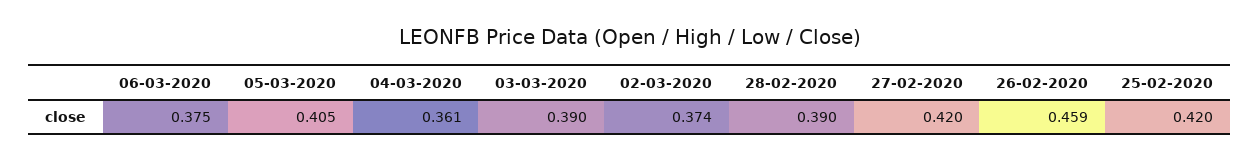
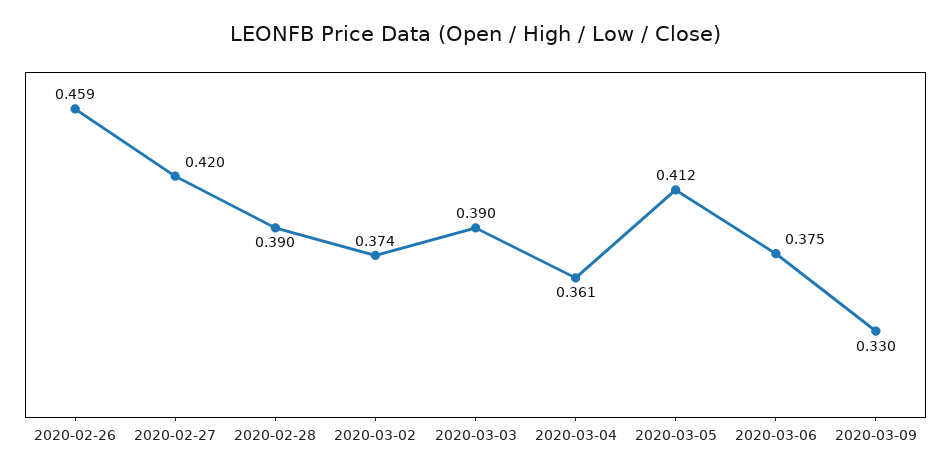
05-03-2020: 0.405 -> 0.412
25-02-2020: 0.42 -> none
2020-03-09: none -> 0.33

